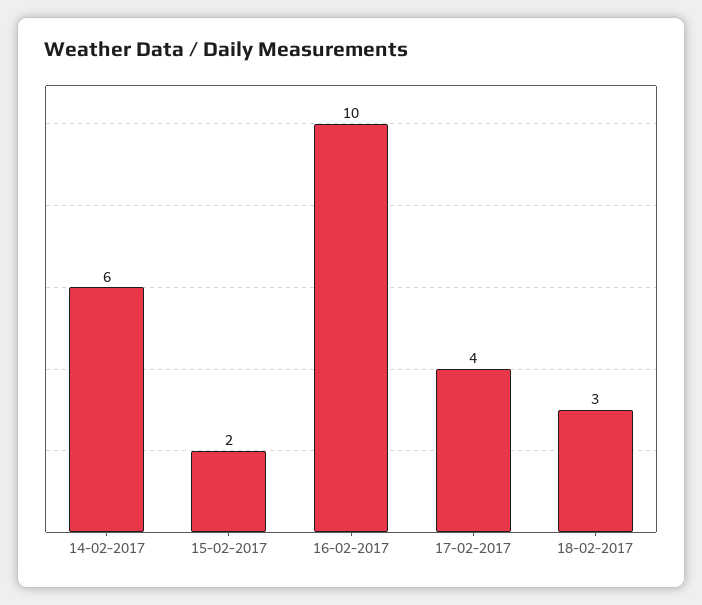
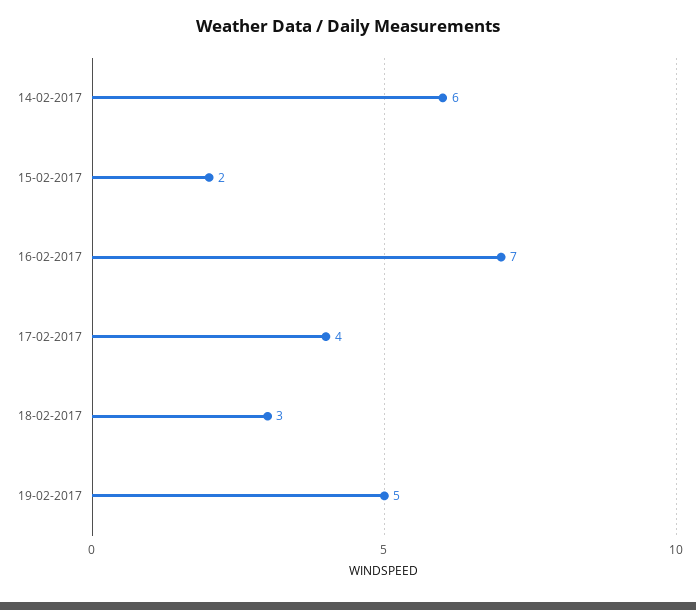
16-02-2017: 10 -> 7
19-02-2017: none -> 5

